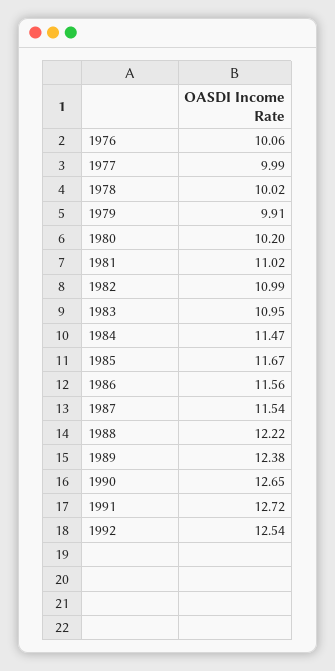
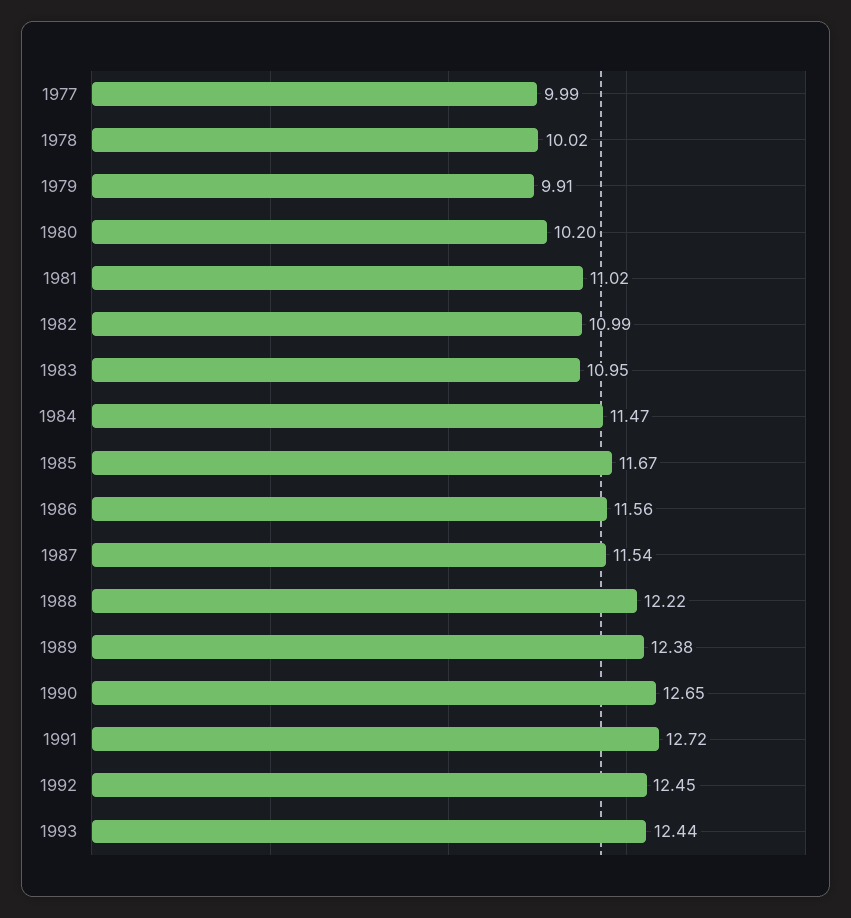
1976: 10.06 -> none
1992: 12.54 -> 12.45
1993: none -> 12.44

